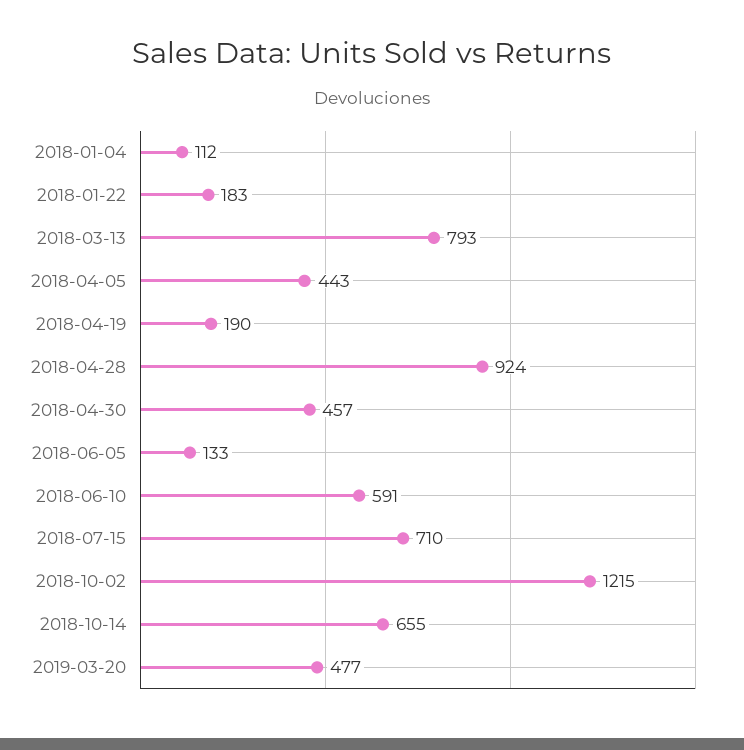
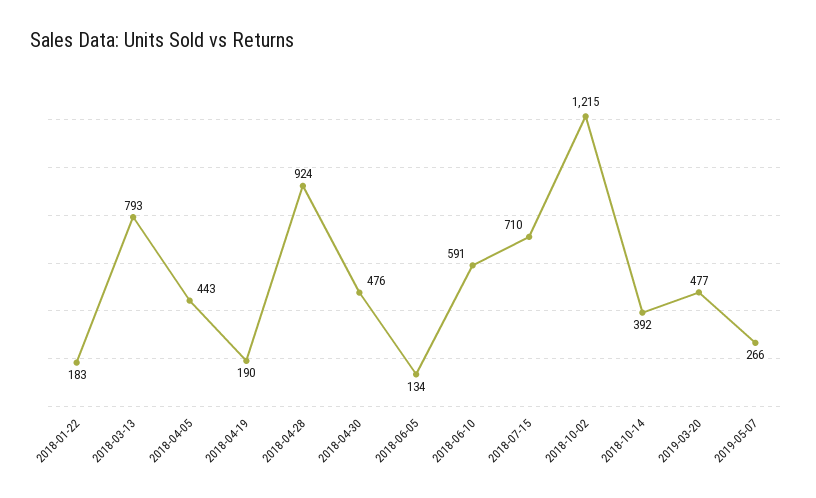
2018-01-04: 112 -> none
2018-04-30: 457 -> 476
2018-06-05: 133 -> 134
2018-10-14: 655 -> 392
2019-05-07: none -> 266

